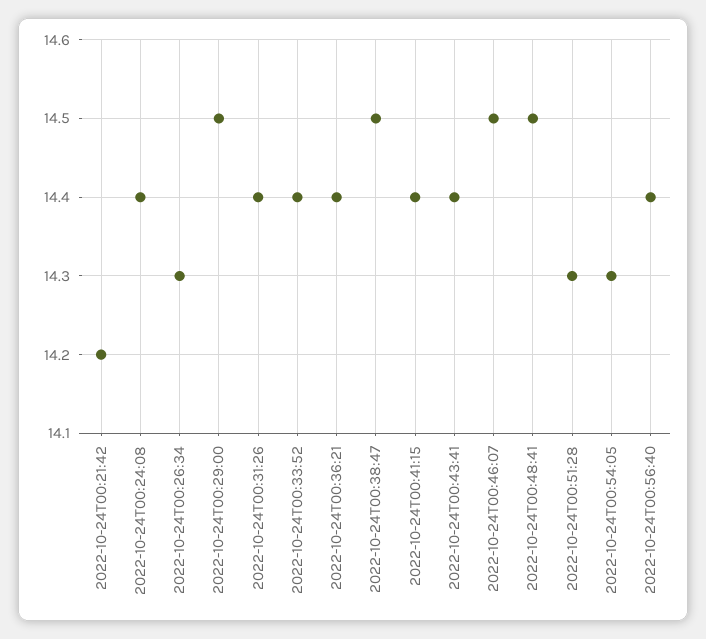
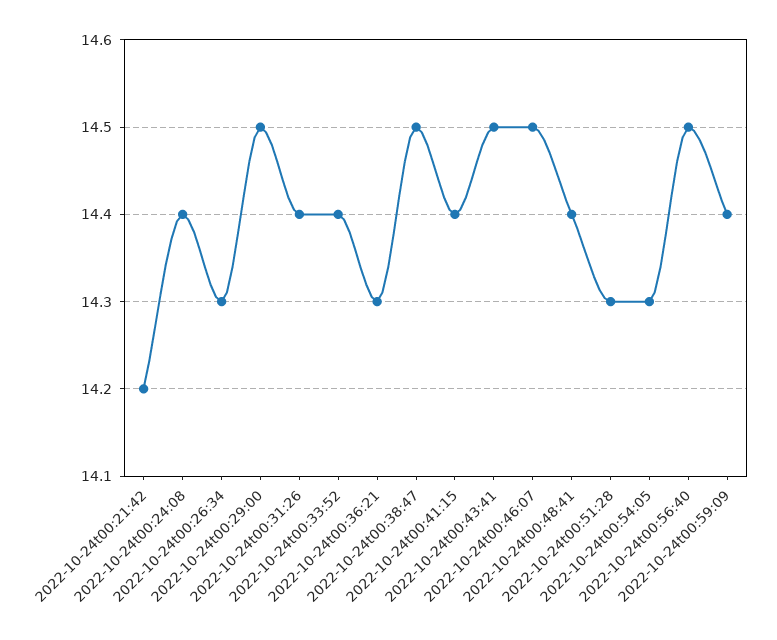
2022-10-24T00:36:21: 14.4 -> 14.3
2022-10-24T00:43:41: 14.4 -> 14.5
2022-10-24T00:48:41: 14.5 -> 14.4
2022-10-24T00:56:40: 14.4 -> 14.5
2022-10-24t00:59:09: none -> 14.4

